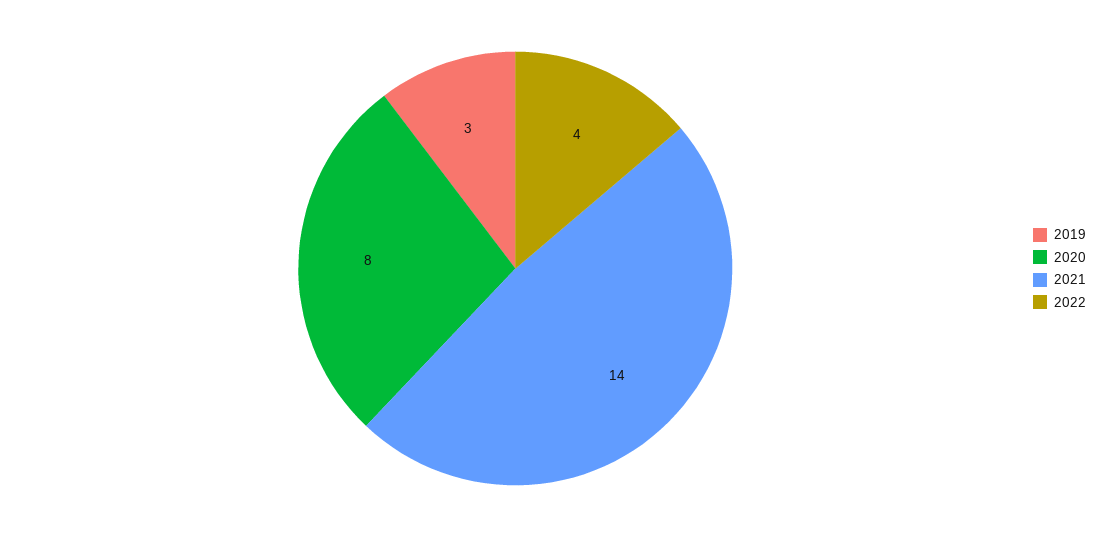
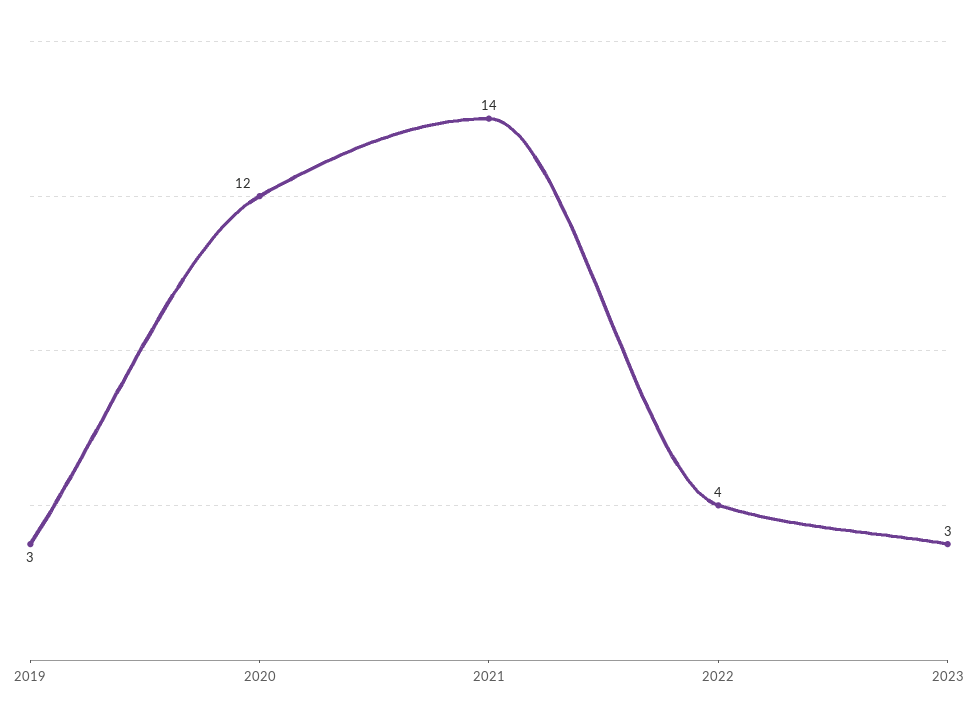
2020: 8 -> 12
2023: none -> 3

